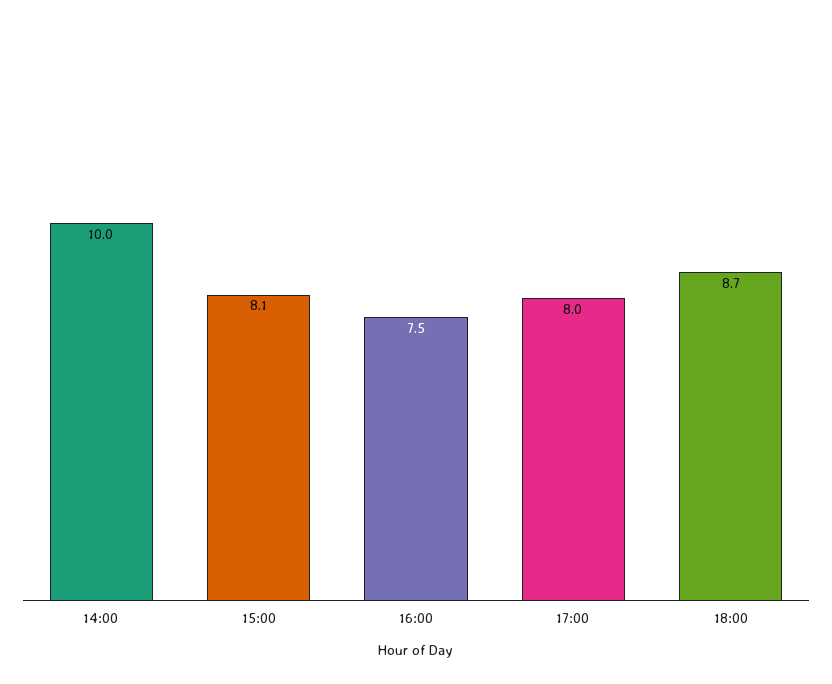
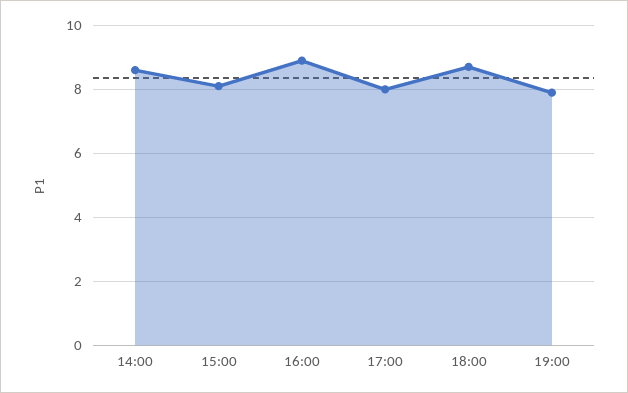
14:00: 10 -> 8.5
16:00: 7.5 -> 9
19:00: none -> 8

